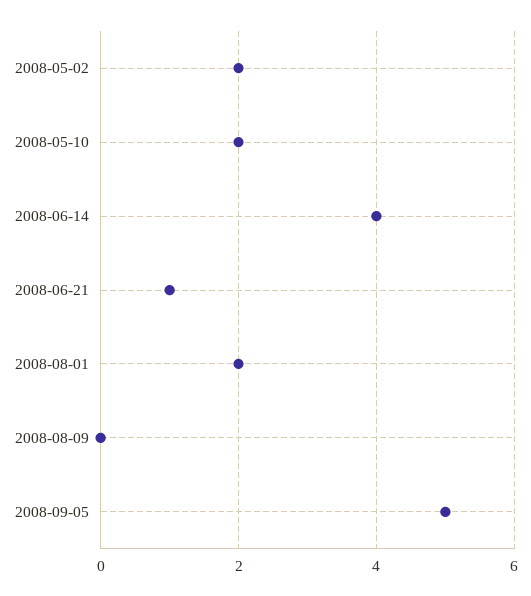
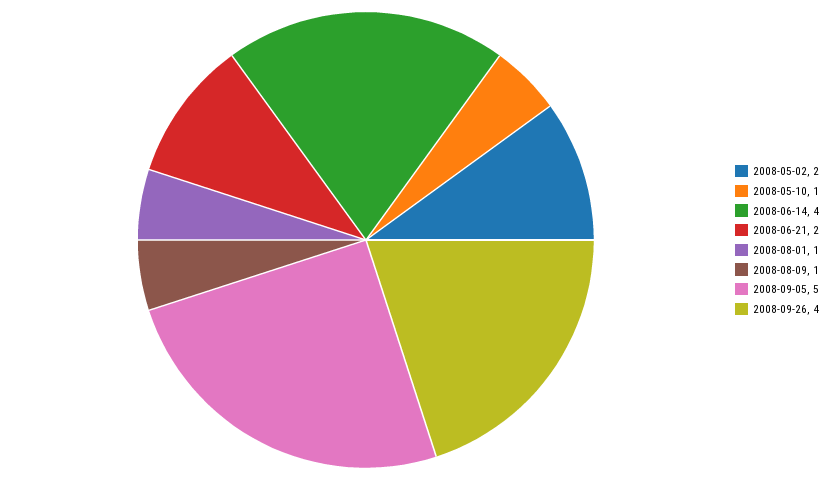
2008-05-10: 2 -> 1
2008-06-21: 1 -> 2
2008-08-01: 2 -> 1
2008-08-09: 0 -> 1
2008-09-26: none -> 4

